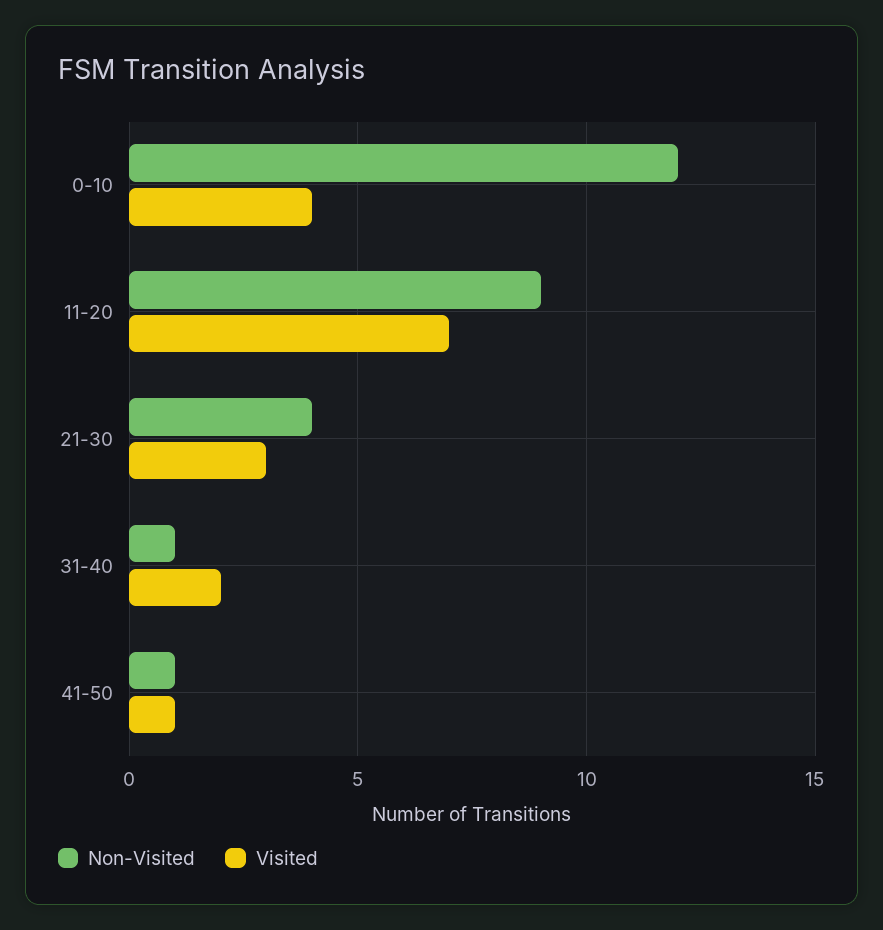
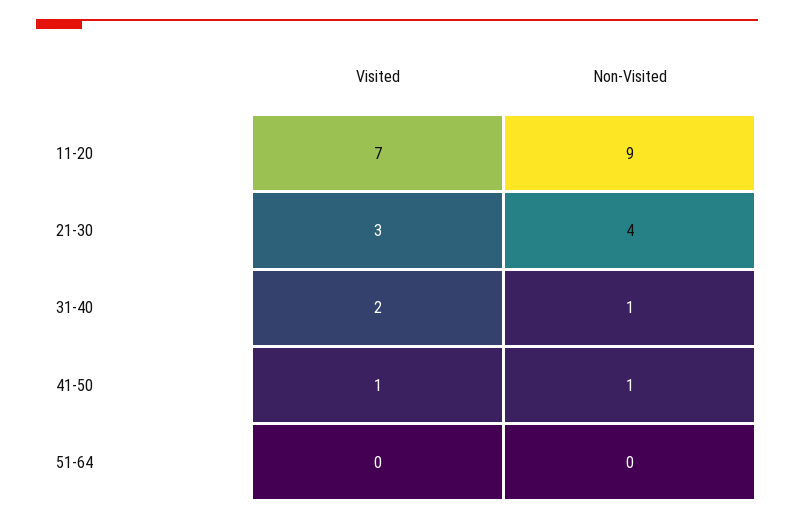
Non-Visited, 0-10: 12 -> none
Visited, 0-10: 4 -> none
Visited, 51-64: none -> 0
Non-Visited, 51-64: none -> 0

